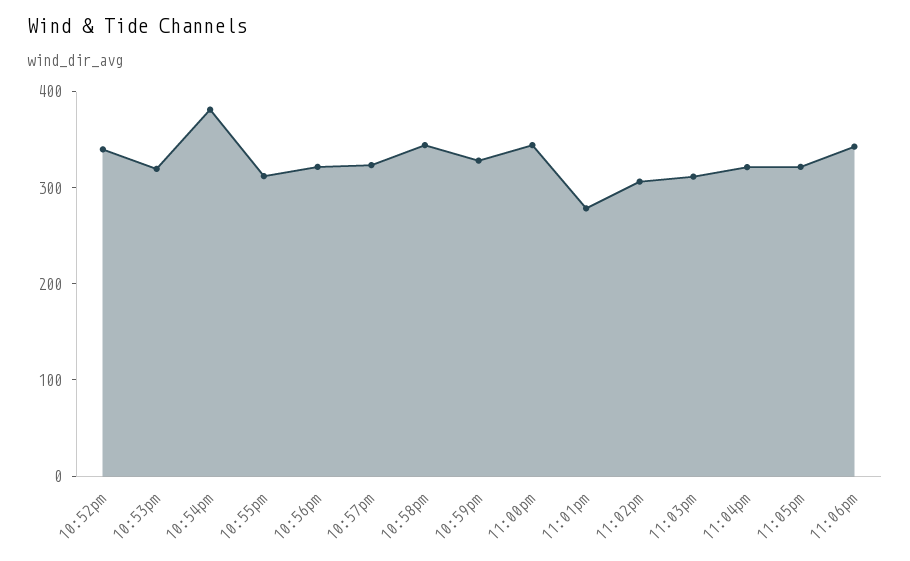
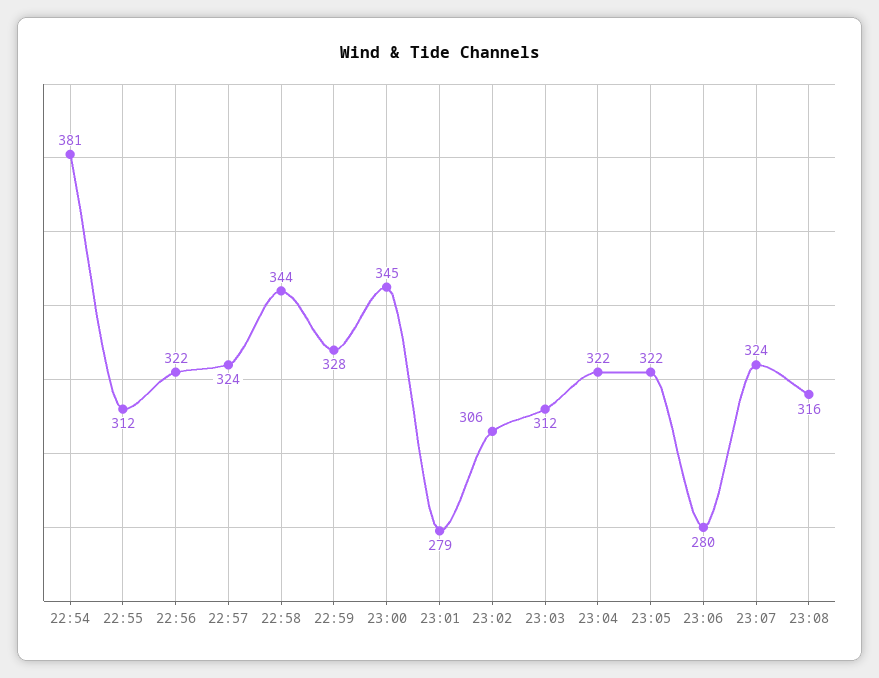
10:52pm: 340 -> none
10:53pm: 320 -> none
11:06pm: 340 -> 280
23:07: none -> 324
23:08: none -> 316

